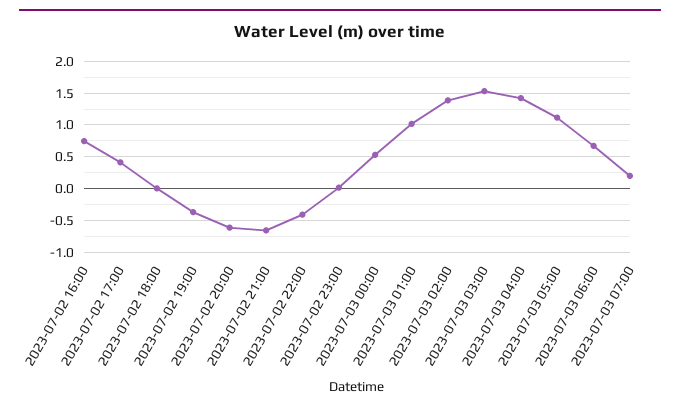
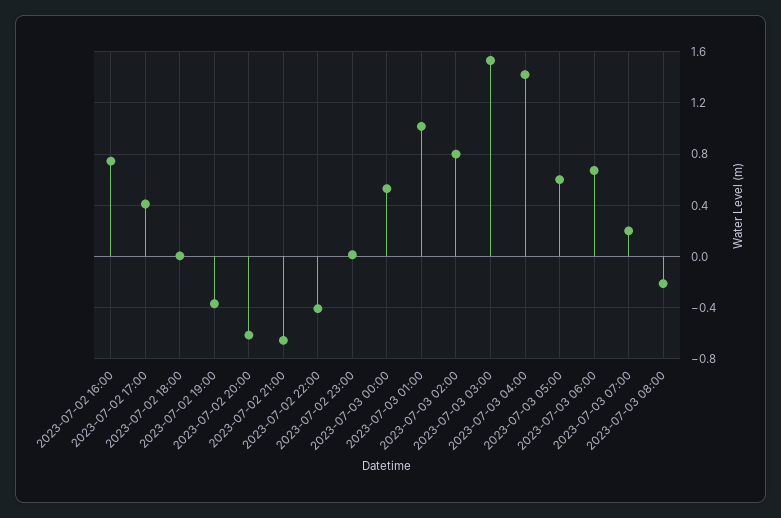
2023-07-03 02:00: 1.4 -> 0.8
2023-07-03 05:00: 1.1 -> 0.6
2023-07-03 08:00: none -> -0.2

